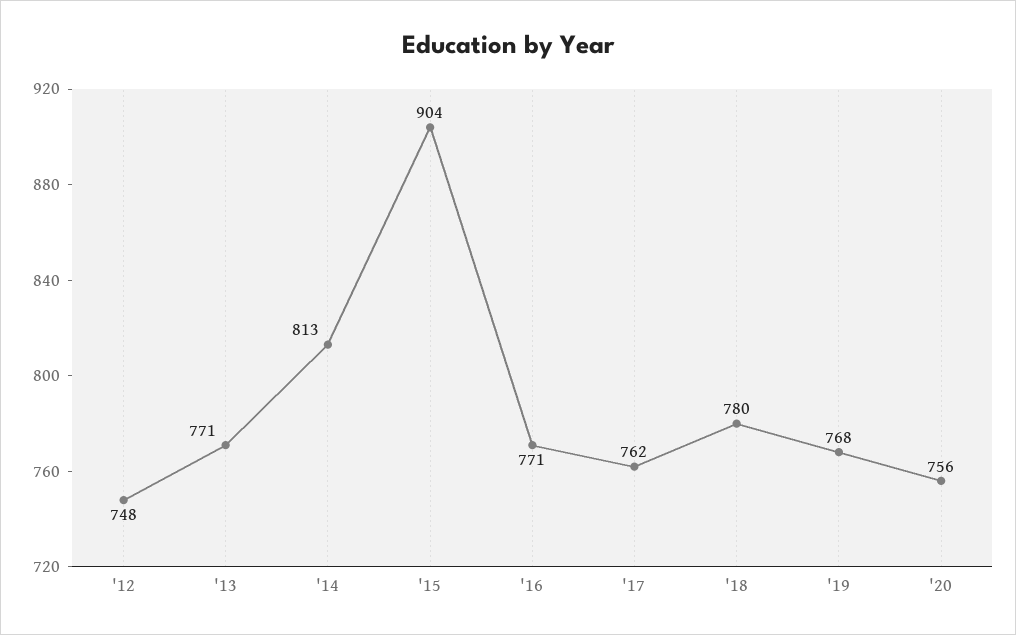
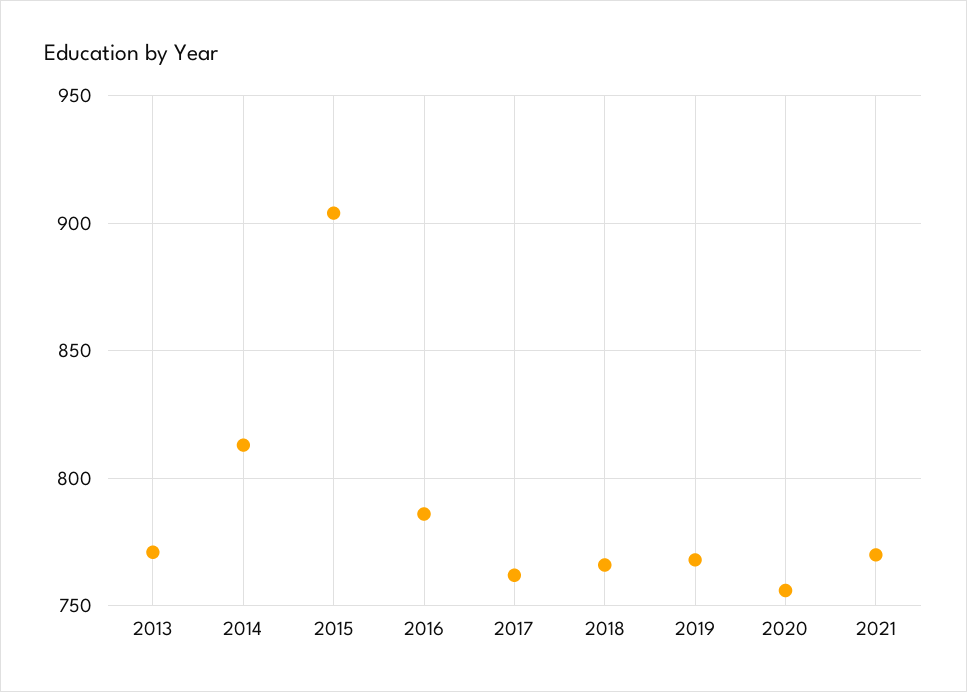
'12: 748 -> none
'16: 771 -> 785
'18: 780 -> 765
2021: none -> 770

